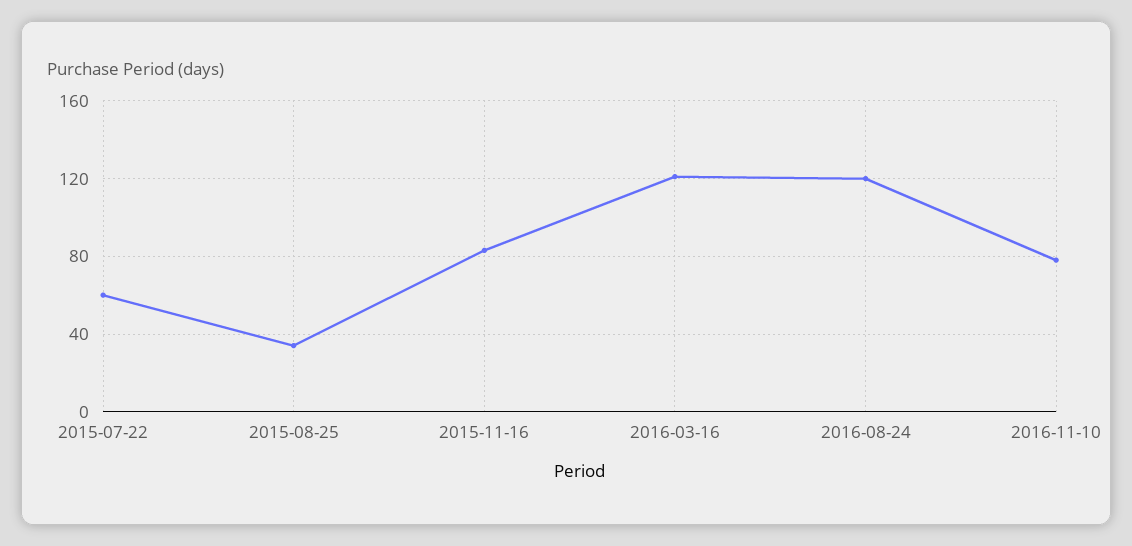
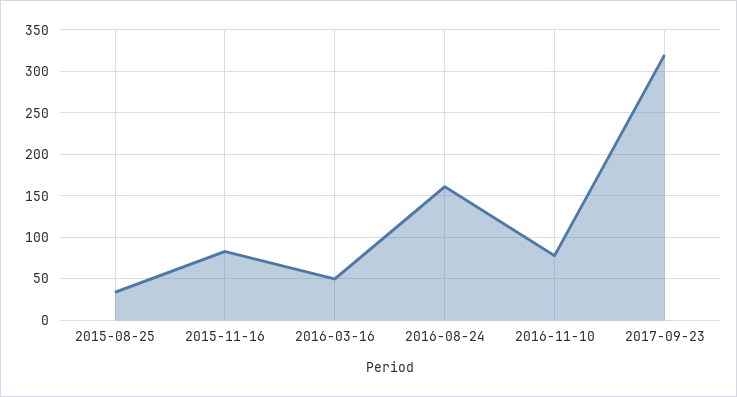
2015-07-22: 60 -> none
2016-03-16: 120 -> 50
2016-08-24: 120 -> 160
2017-09-23: none -> 320

